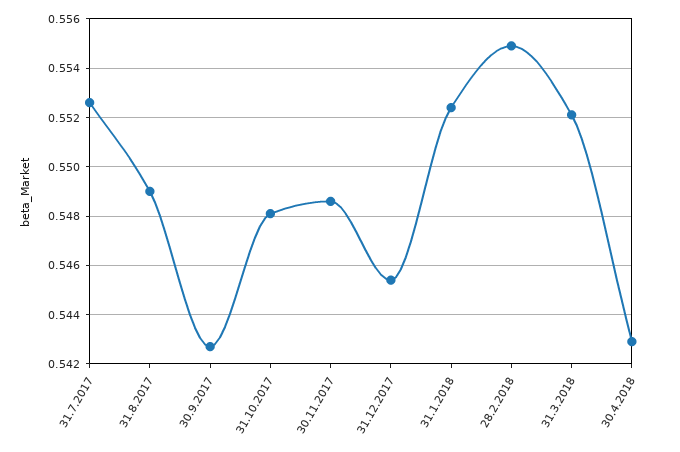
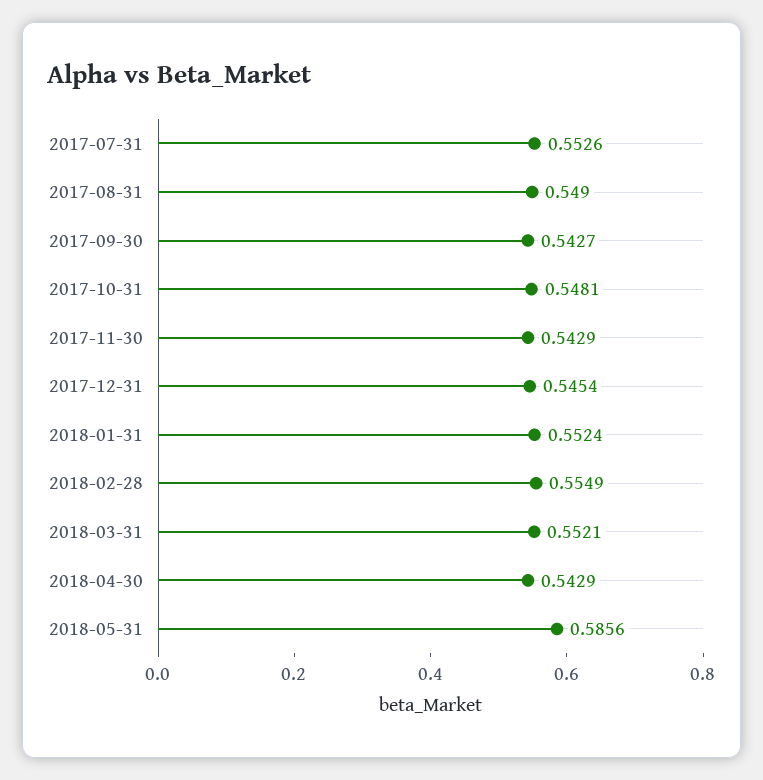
30.11.2017: 0.5485 -> 0.5429
2018-05-31: none -> 0.5856

